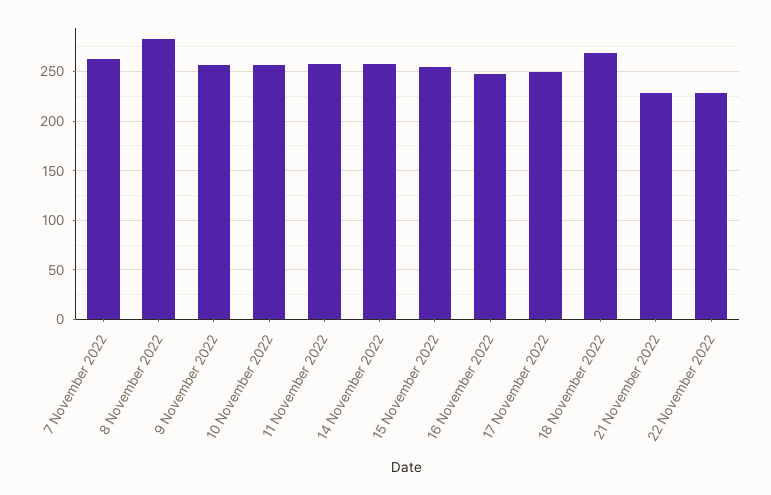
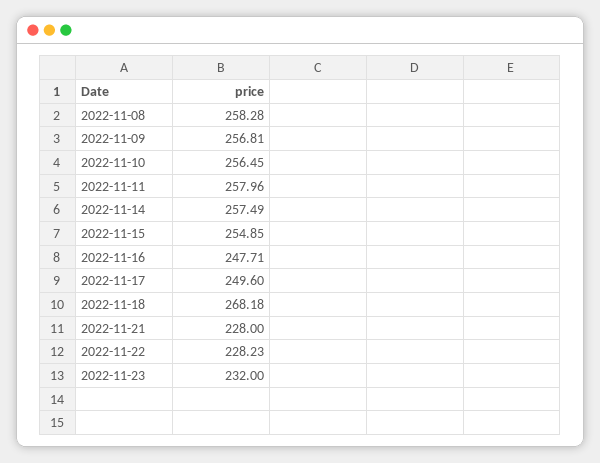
7 November 2022: 260 -> none
8 November 2022: 280 -> 258.28
2022-11-23: none -> 232

